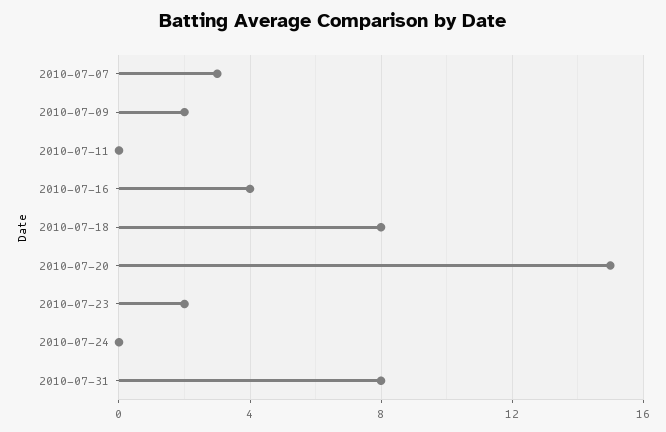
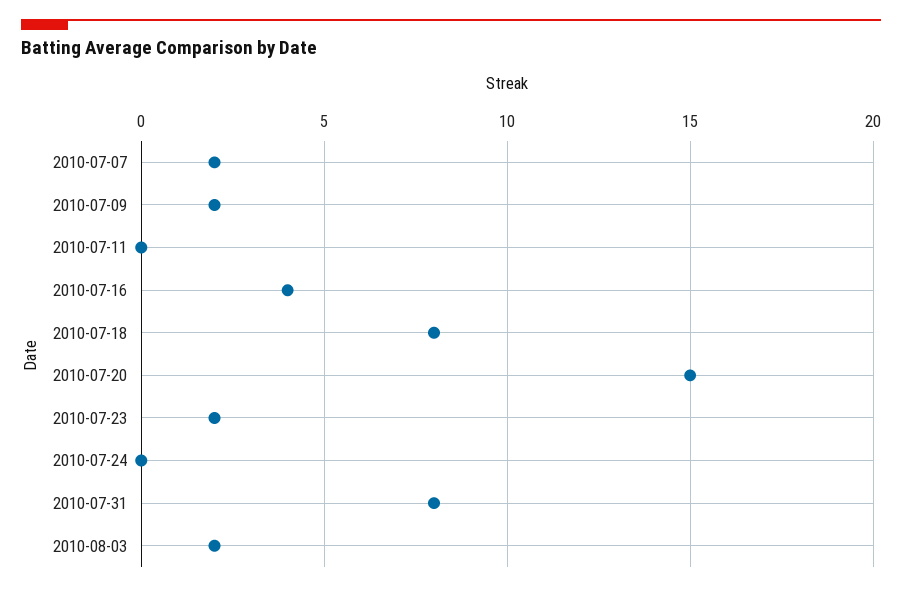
2010-07-07: 3 -> 2
2010-08-03: none -> 2

